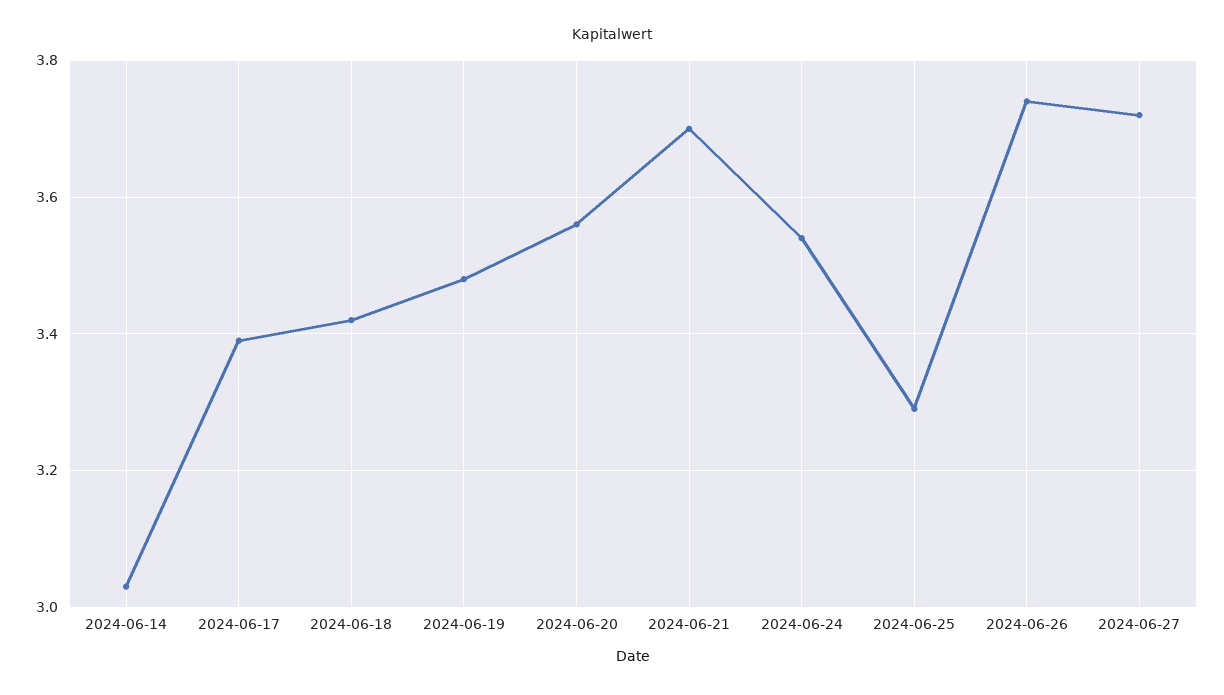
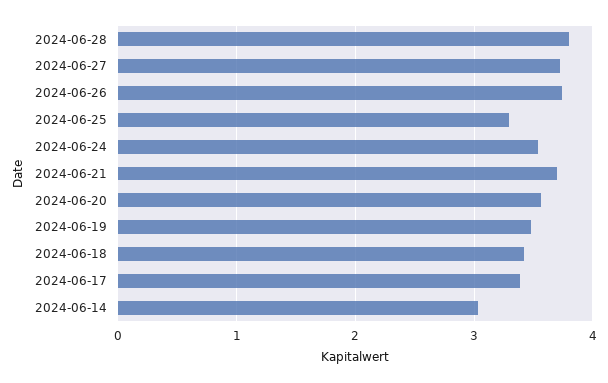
2024-06-28: none -> 3.8

